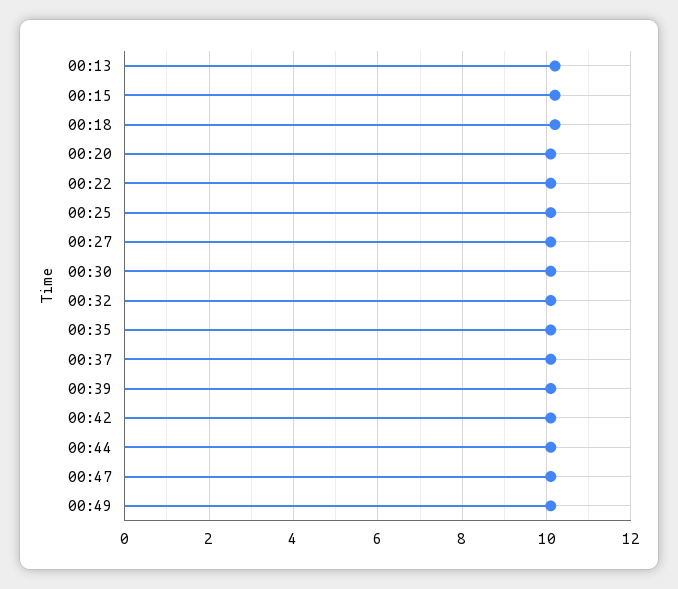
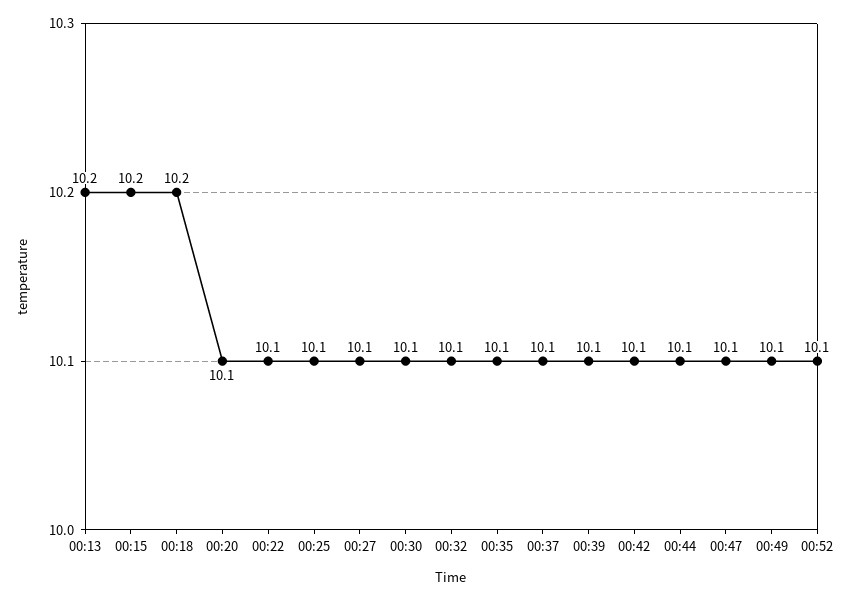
00:52: none -> 10.1

